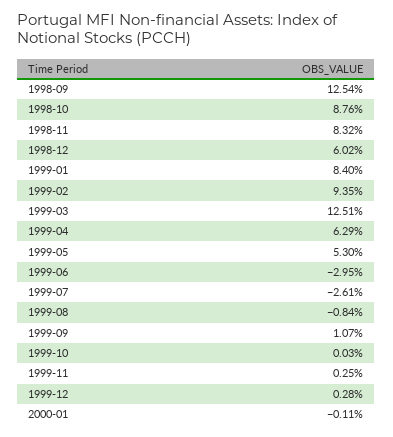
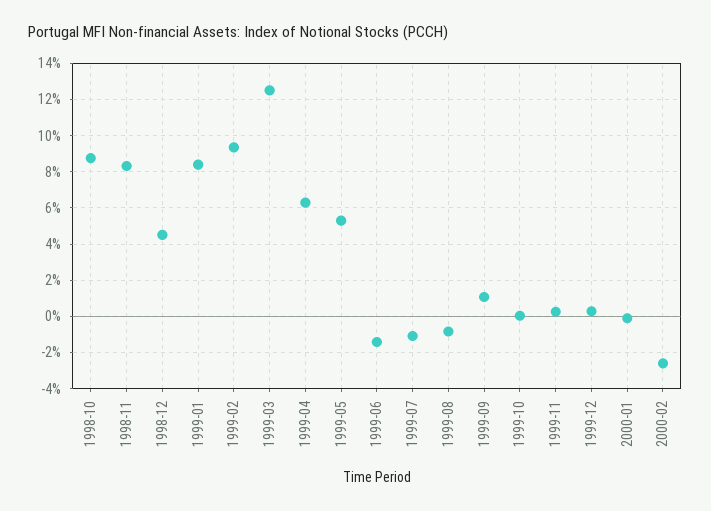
1998-09: 12.54 -> none
1998-12: 6.02 -> 4.5
1999-06: -2.95 -> -1.5
1999-07: -2.61 -> -1
2000-02: none -> -2.5

